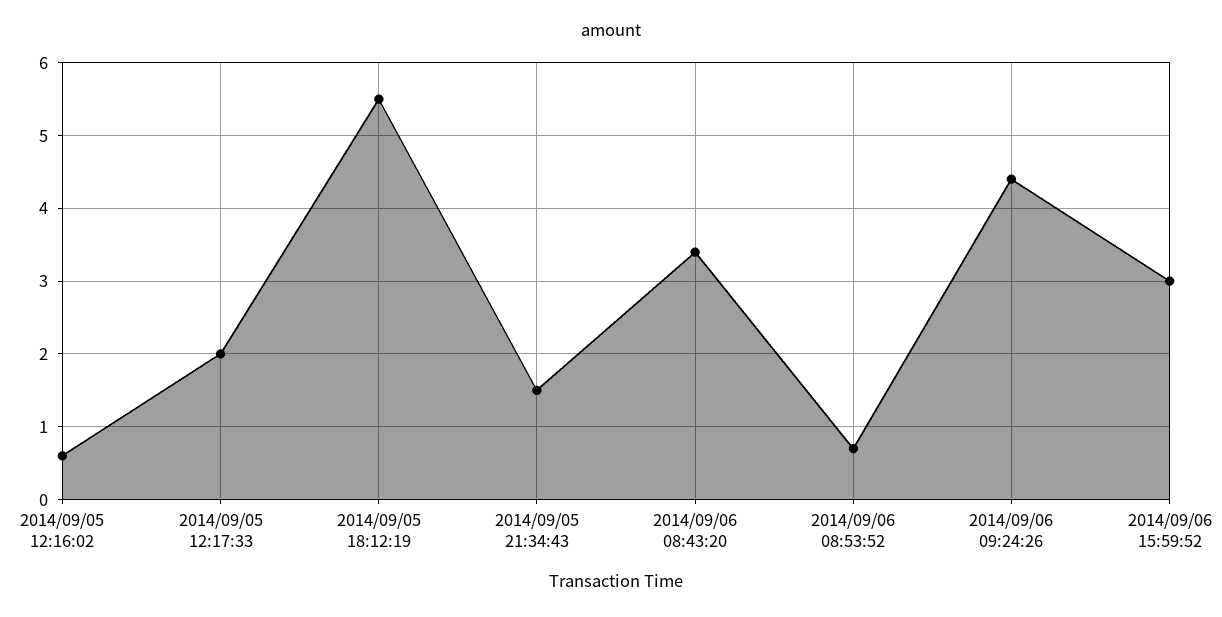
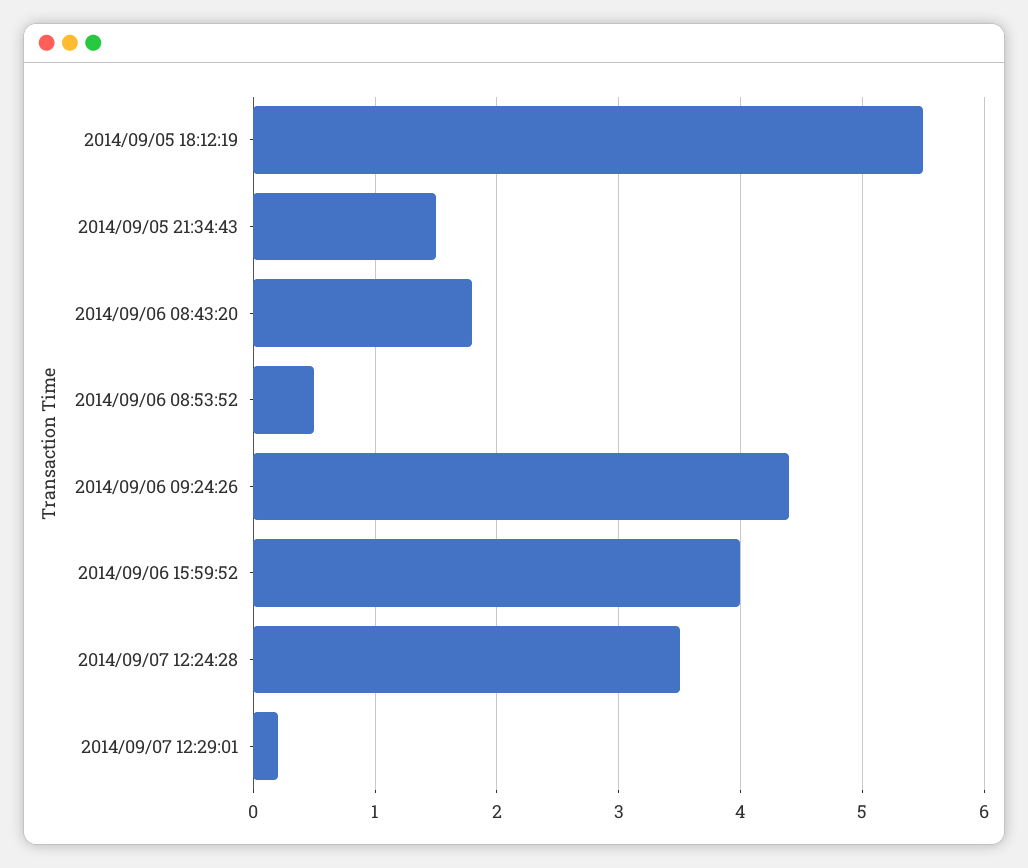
2014/09/05 12:16:02: 0.6 -> none
2014/09/05 12:17:33: 2 -> none
2014/09/06 08:43:20: 3.4 -> 1.8
2014/09/06 08:53:52: 0.7 -> 0.5
2014/09/06 15:59:52: 3 -> 4
2014/09/07 12:24:28: none -> 3.5
2014/09/07 12:29:01: none -> 0.2

